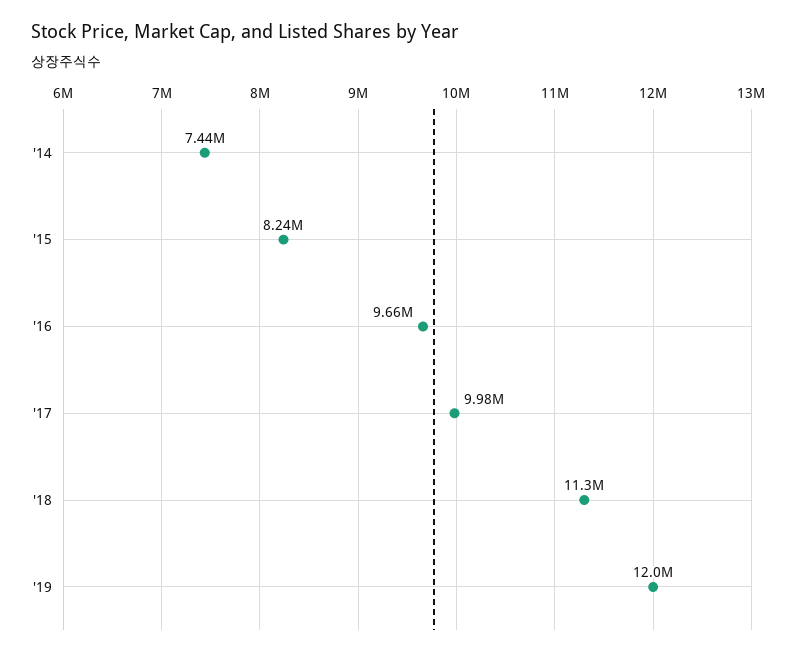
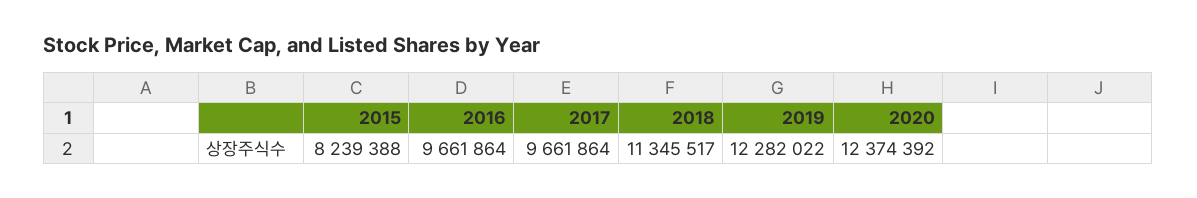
'14: 7440000 -> none
'17: 9980000 -> 9661864
'19: 12000000 -> 12282022
2020: none -> 12374392

